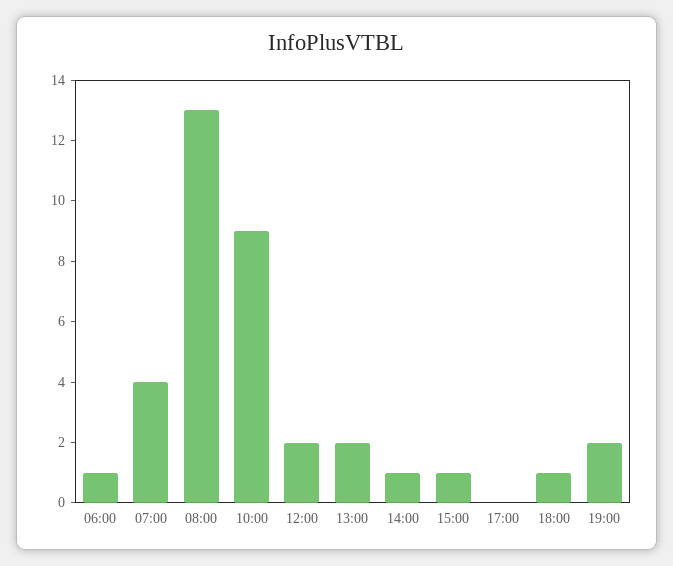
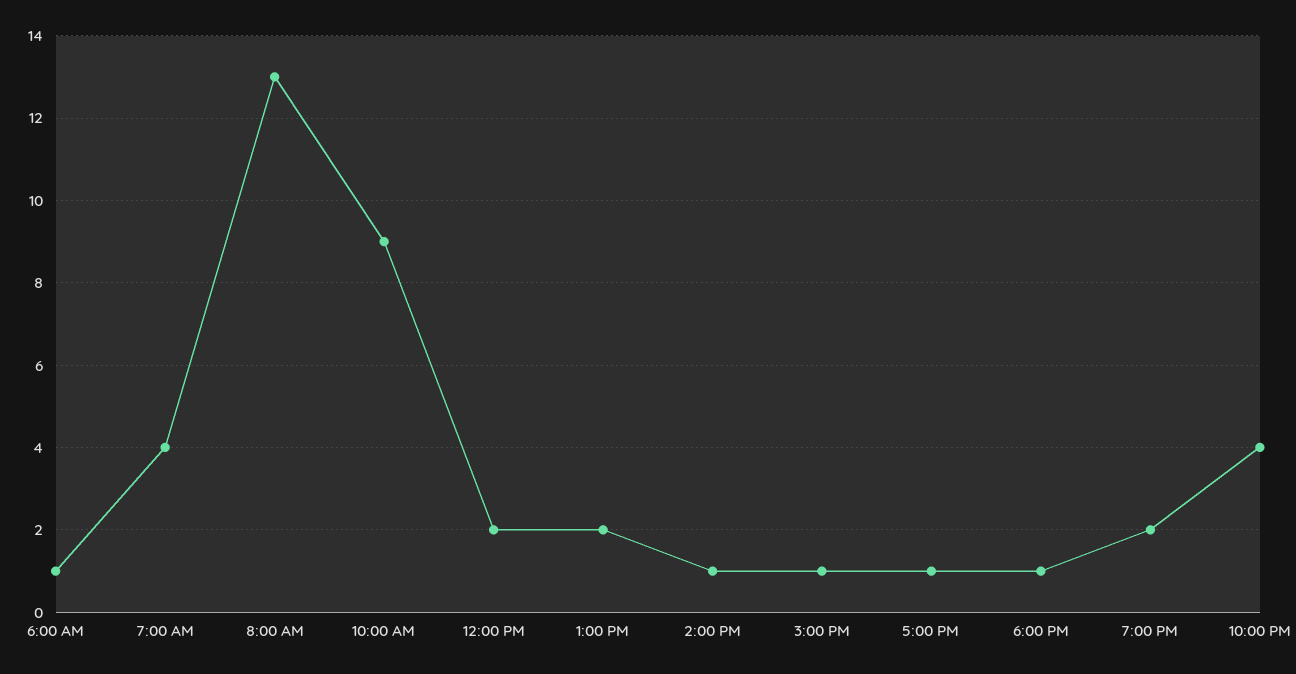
17:00: 0 -> 1
10:00 PM: none -> 4

